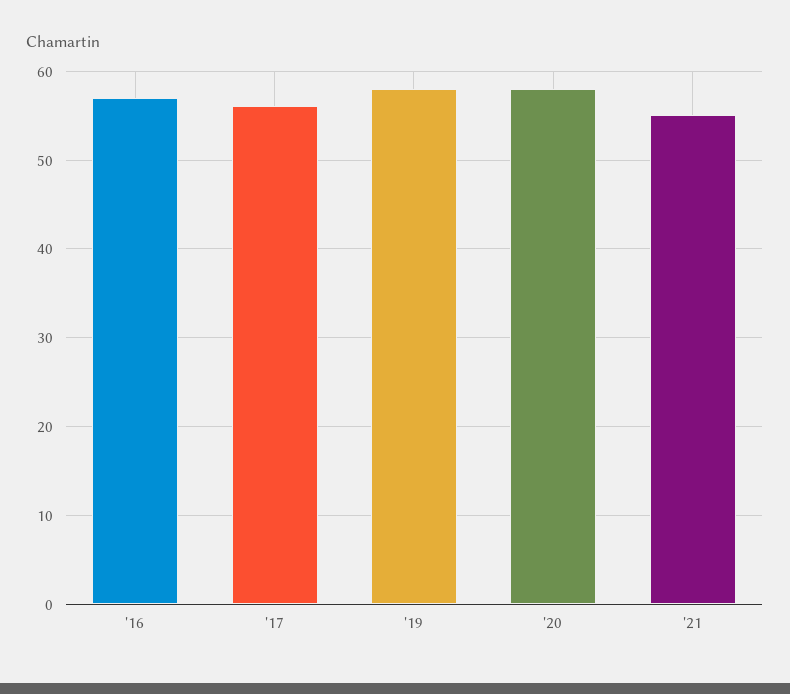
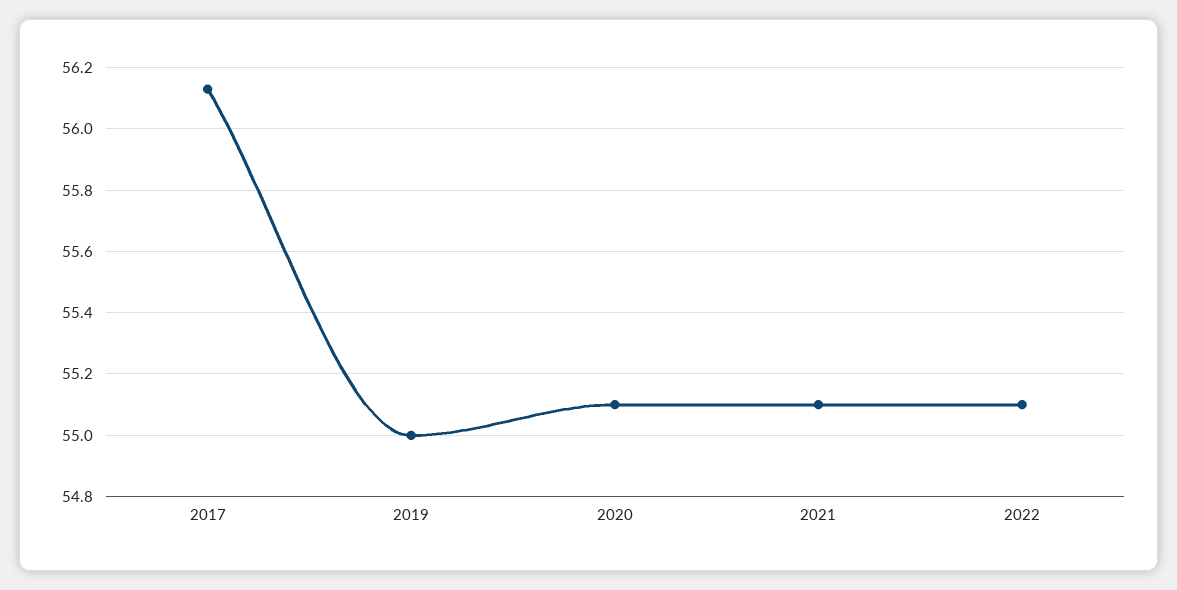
'16: 57 -> none
'19: 58 -> 55
'20: 58 -> 55.1
2022: none -> 55.1

